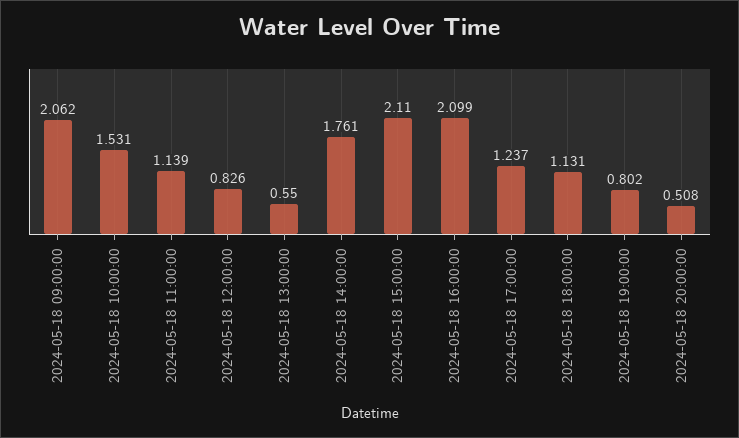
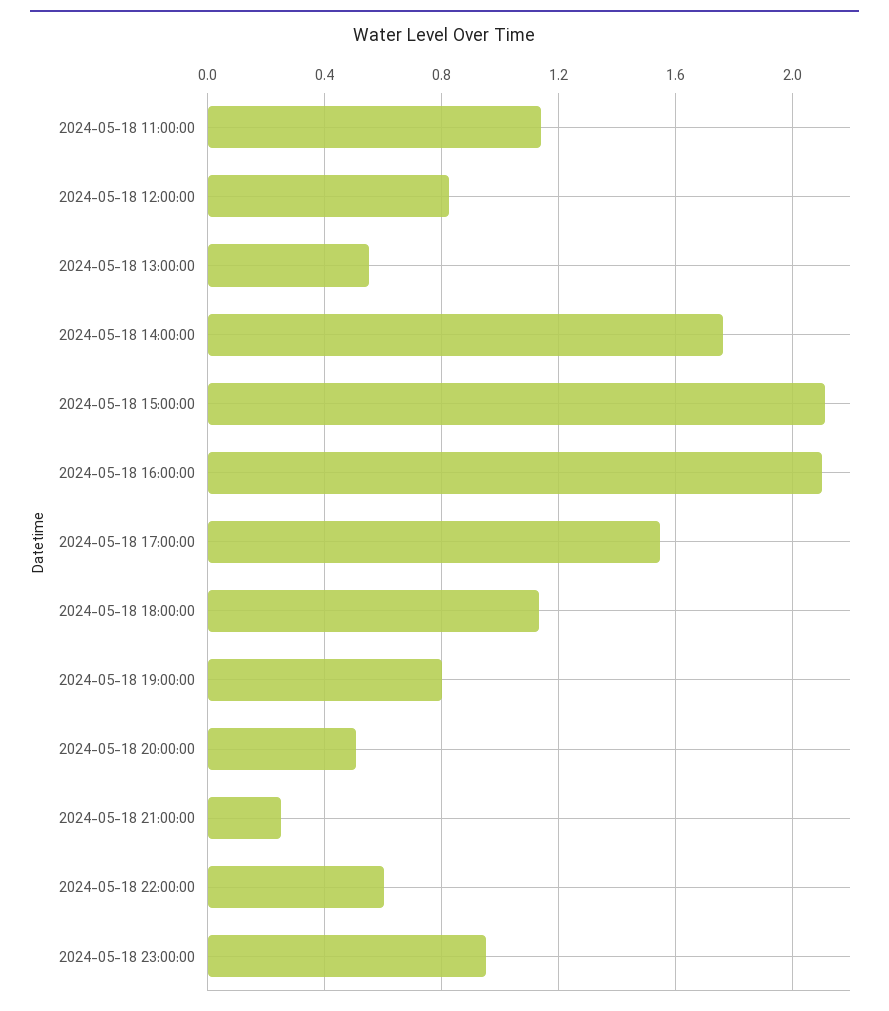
2024-05-18 09:00:00: 2.062 -> none
2024-05-18 10:00:00: 1.531 -> none
2024-05-18 17:00:00: 1.237 -> 1.55
2024-05-18 21:00:00: none -> 0.25
2024-05-18 22:00:00: none -> 0.6
2024-05-18 23:00:00: none -> 0.95

